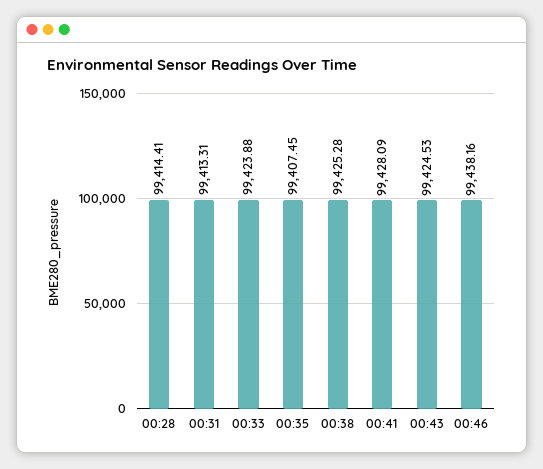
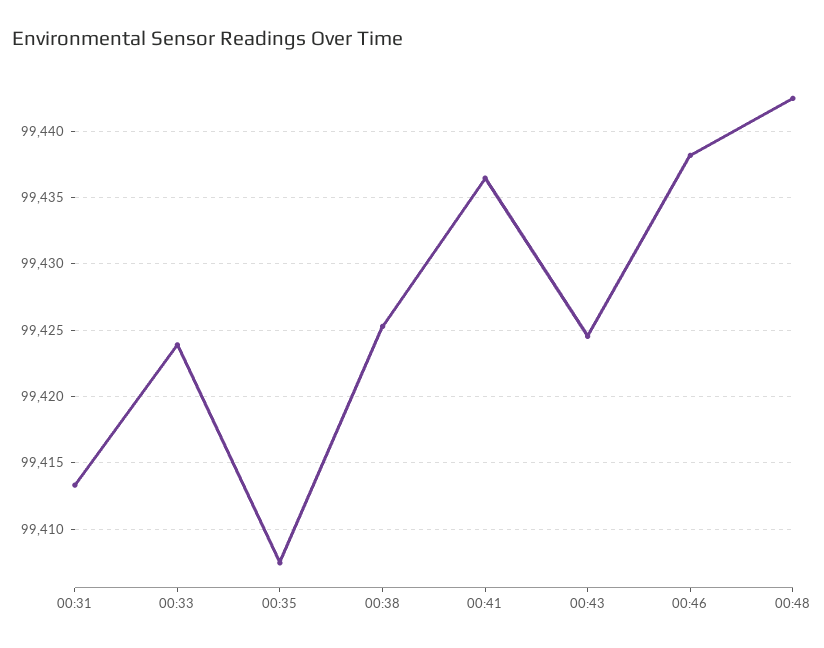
00:28: 99414.41 -> none
00:41: 99428.09 -> 99436.5
00:48: none -> 99442.5

